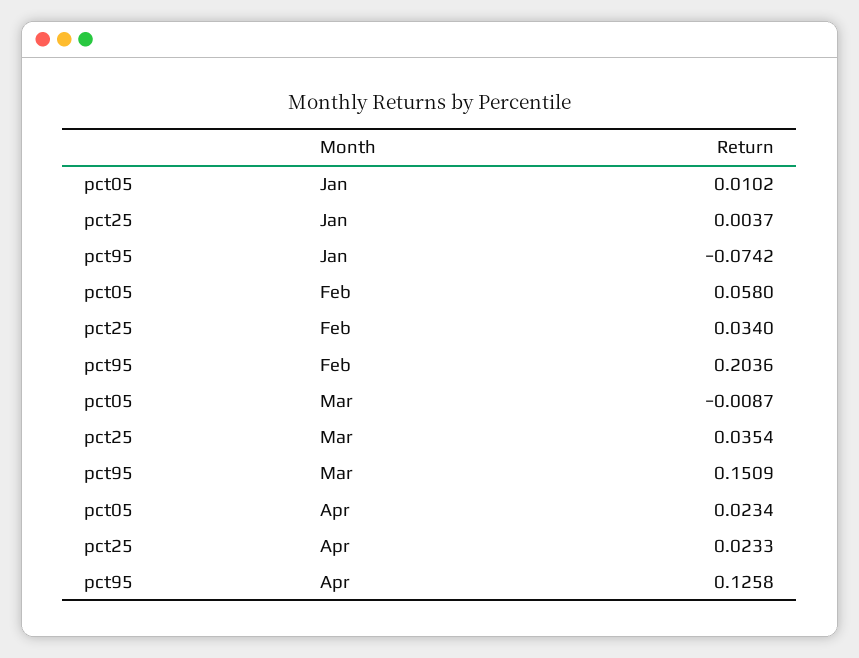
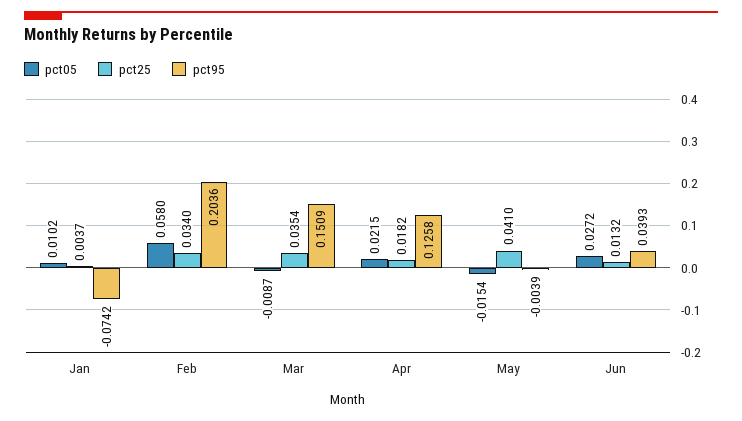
pct05, Apr: 0.0234 -> 0.0215
pct25, Apr: 0.0233 -> 0.0182
pct05, May: none -> -0.0154
pct25, May: none -> 0.041
pct95, May: none -> -0.0039
pct05, Jun: none -> 0.0272
pct25, Jun: none -> 0.0132
pct95, Jun: none -> 0.0393

